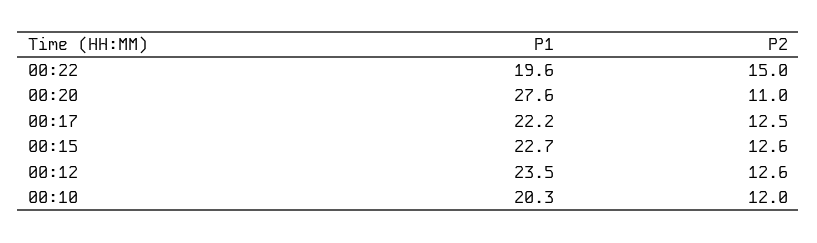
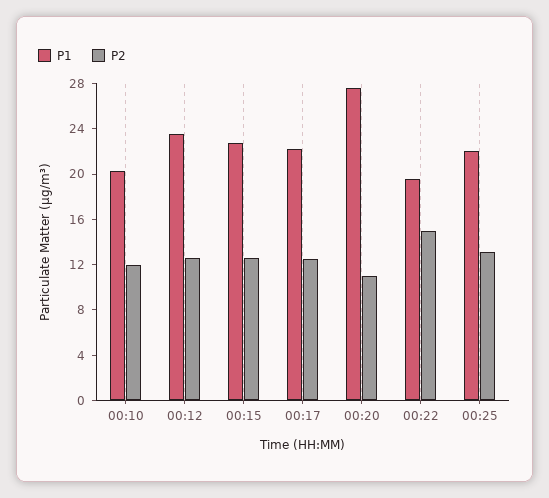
P1, 00:25: none -> 22
P2, 00:25: none -> 13

